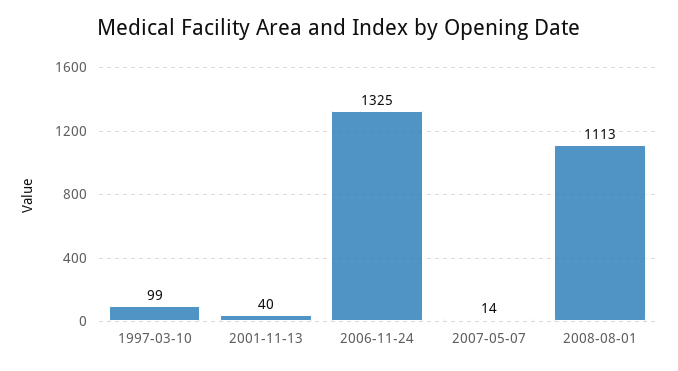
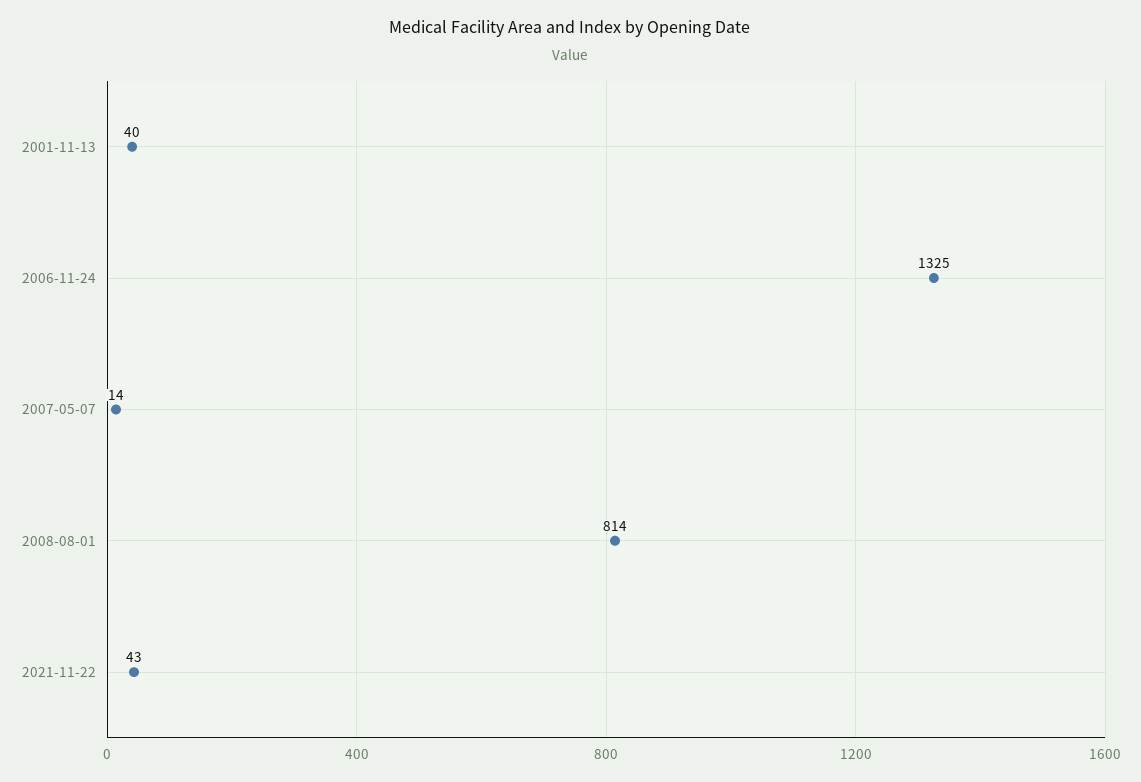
1997-03-10: 99 -> none
2008-08-01: 1113 -> 814
2021-11-22: none -> 43

